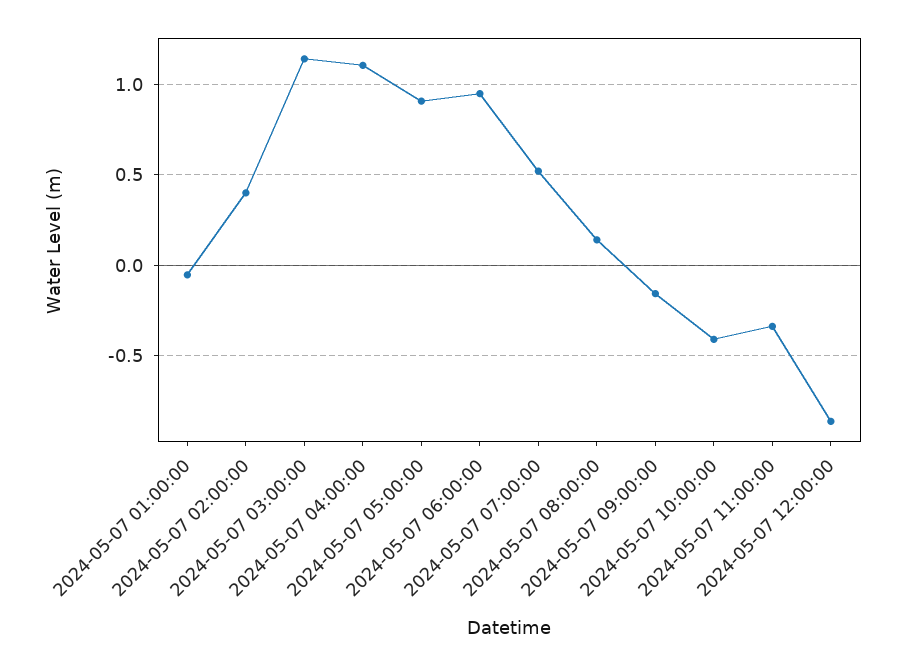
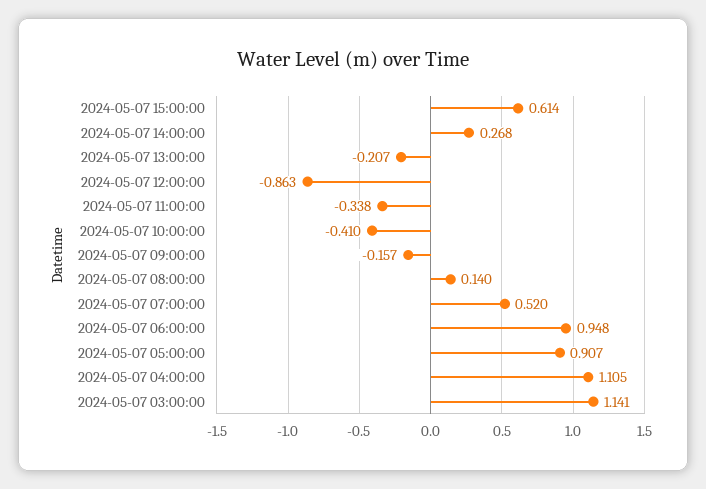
2024-05-07 01:00:00: -0.05 -> none
2024-05-07 02:00:00: 0.4 -> none
2024-05-07 15:00:00: none -> 0.614
2024-05-07 14:00:00: none -> 0.268
2024-05-07 13:00:00: none -> -0.207

